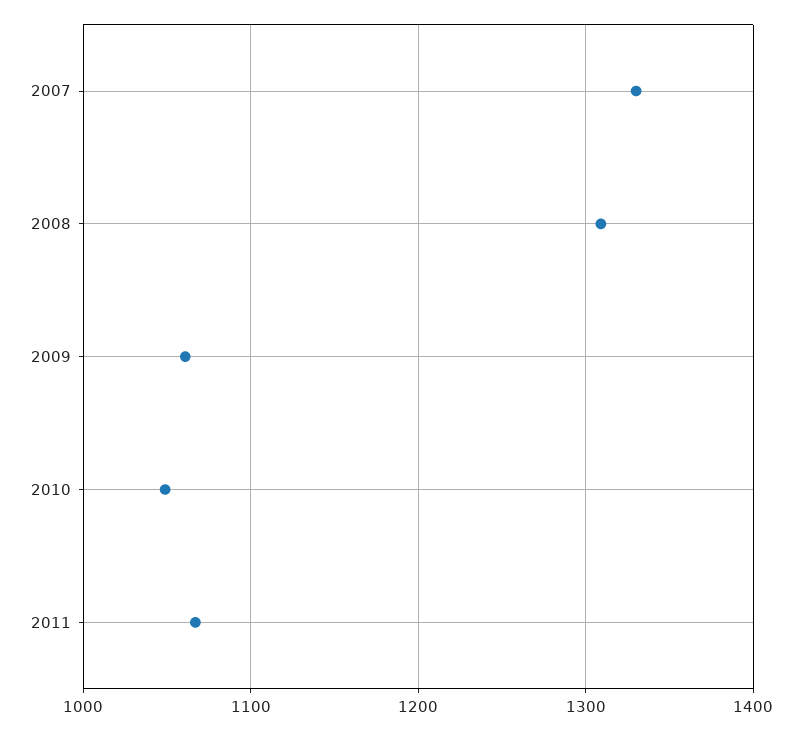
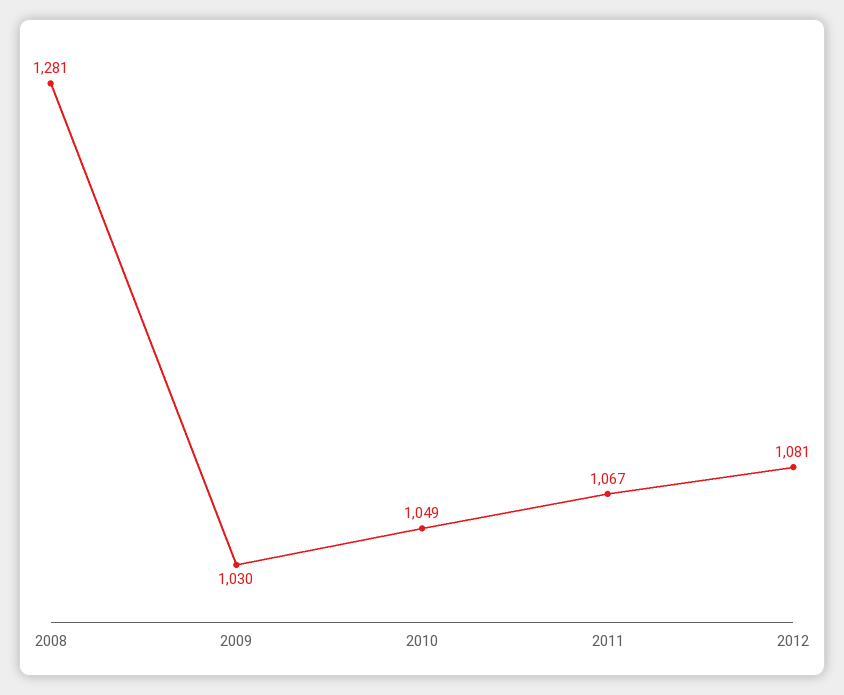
2007: 1330 -> none
2008: 1310 -> 1281
2009: 1060 -> 1030
2012: none -> 1081

